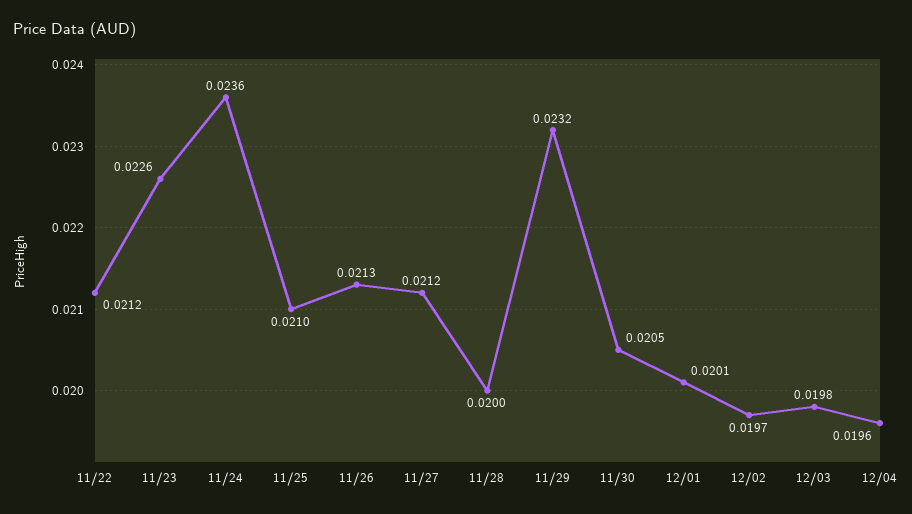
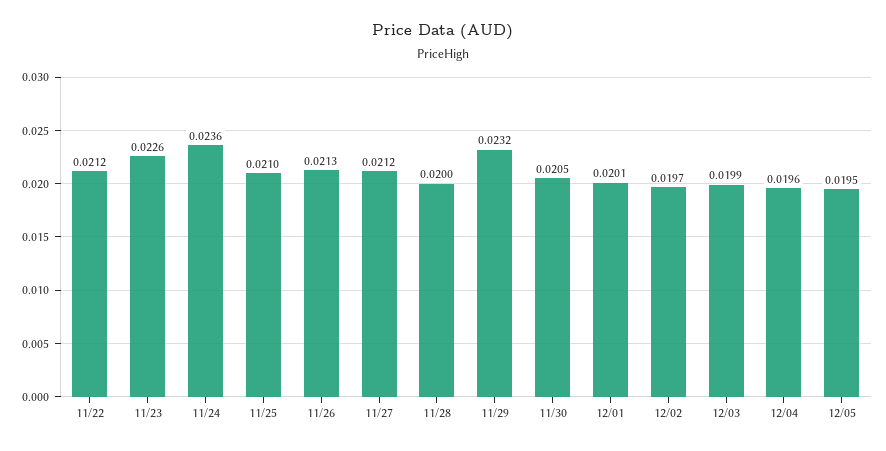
12/03: 0.0198 -> 0.0199
12/05: none -> 0.0195

